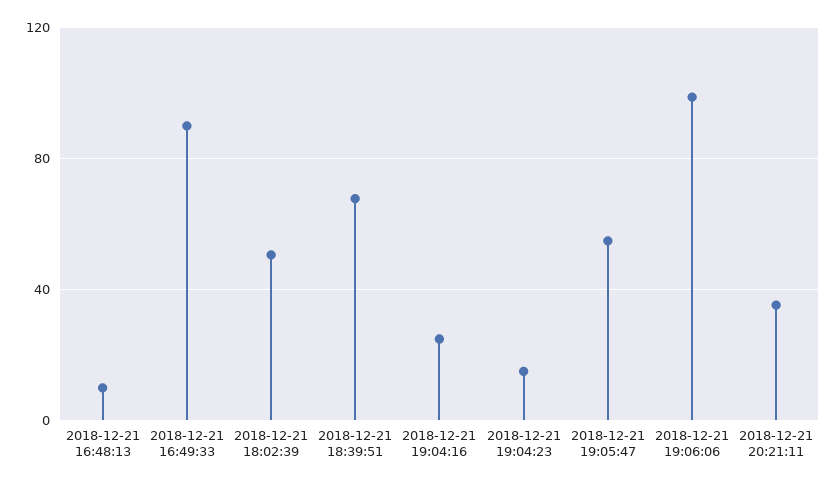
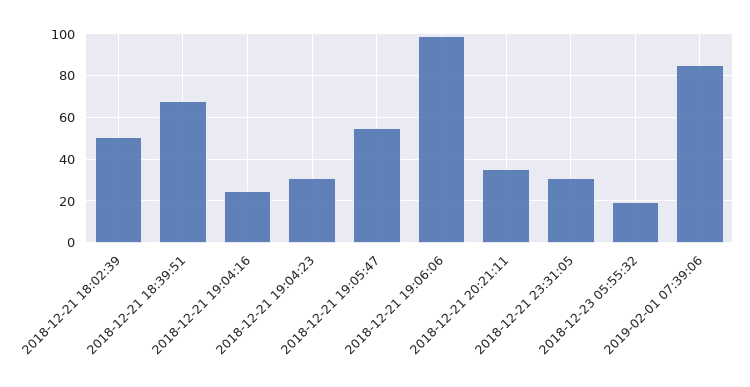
2018-12-21 16:48:13: 10 -> none
2018-12-21 16:49:33: 90 -> none
2018-12-21 19:04:23: 15 -> 30
2018-12-21 23:31:05: none -> 30
2018-12-23 05:55:32: none -> 20
2019-02-01 07:39:06: none -> 85

